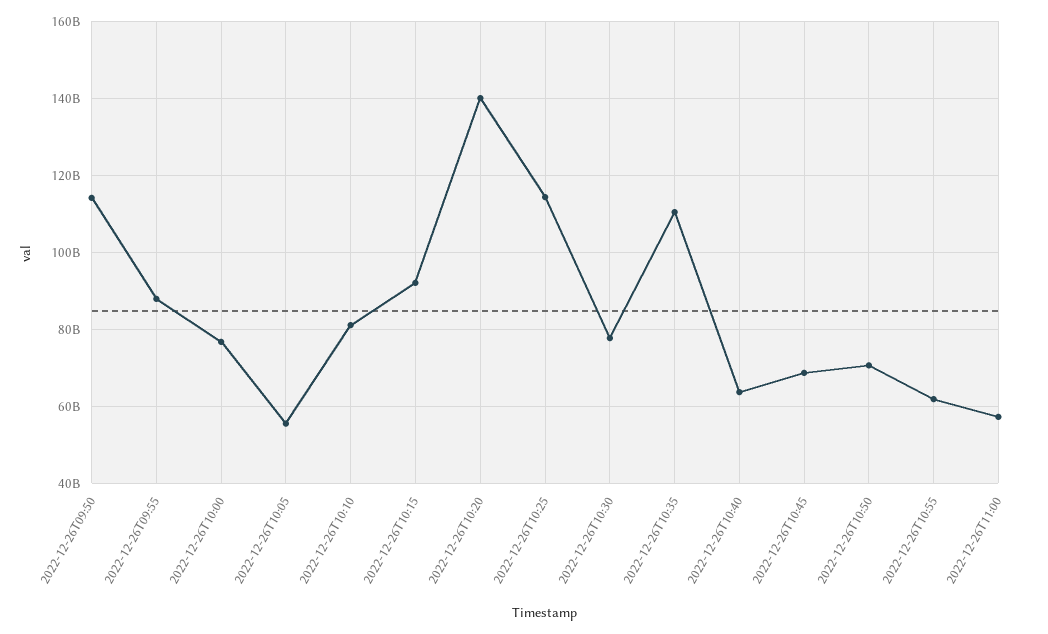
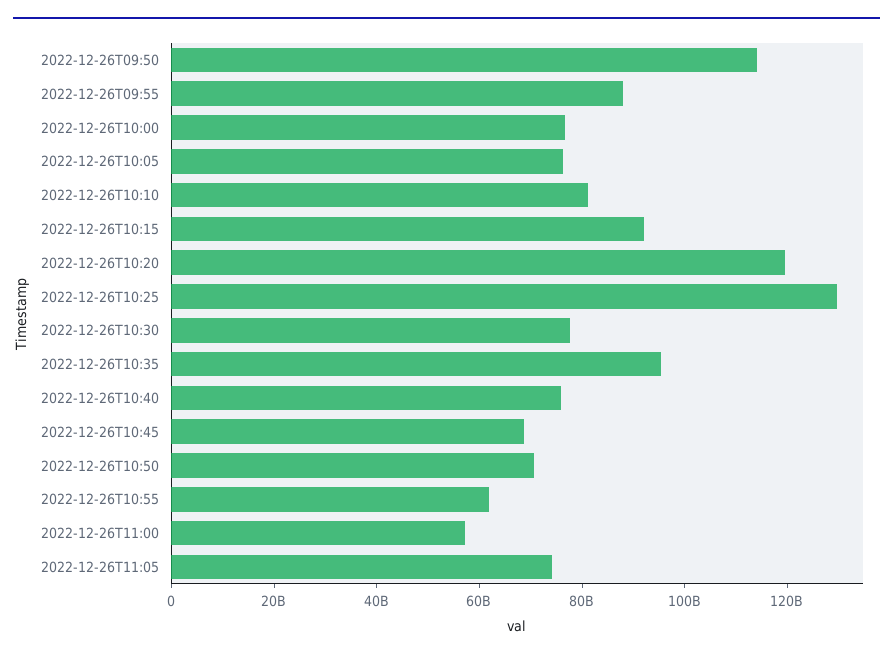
2022-12-26T10:05: 56000000000 -> 75000000000
2022-12-26T10:20: 140000000000 -> 120000000000
2022-12-26T10:25: 114000000000 -> 130000000000
2022-12-26T10:35: 110000000000 -> 95000000000
2022-12-26T10:40: 64000000000 -> 75000000000
2022-12-26T11:05: none -> 75000000000

